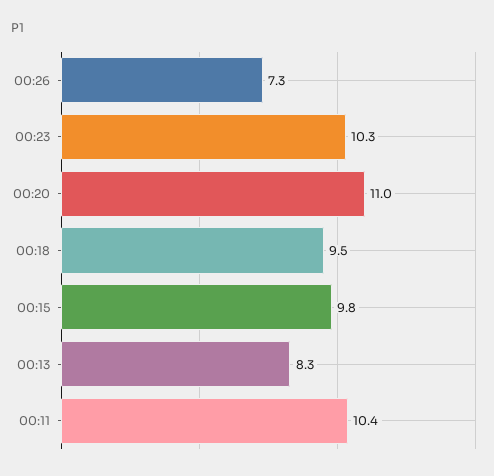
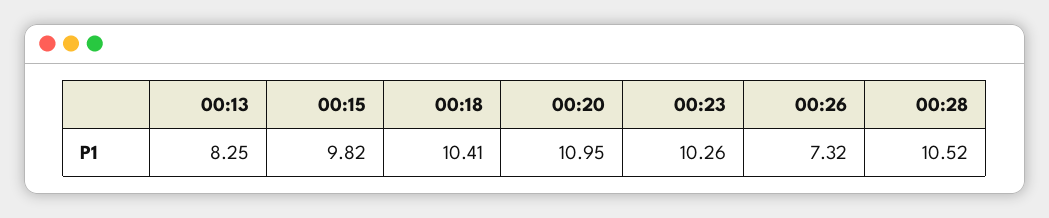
00:18: 9.5 -> 10.41
00:11: 10.4 -> none
00:28: none -> 10.52

